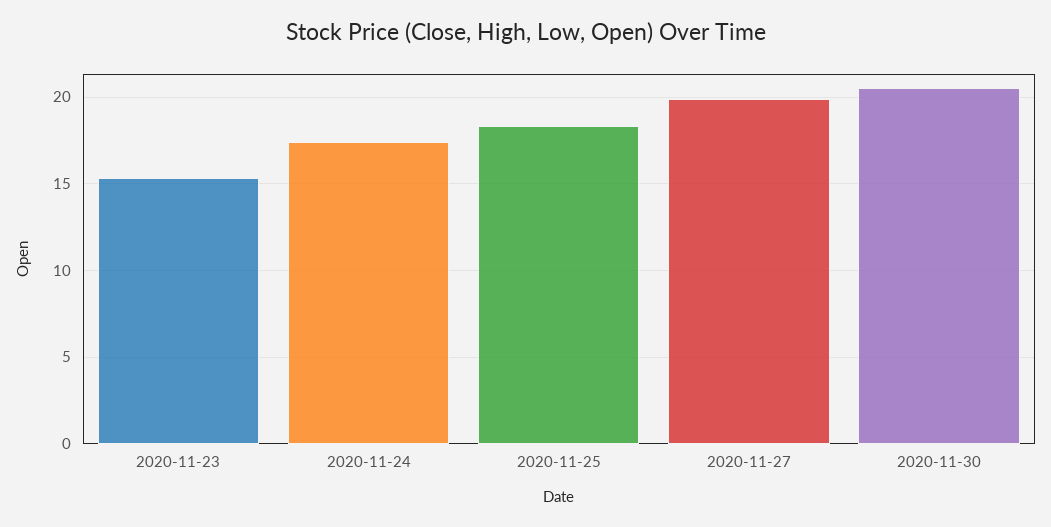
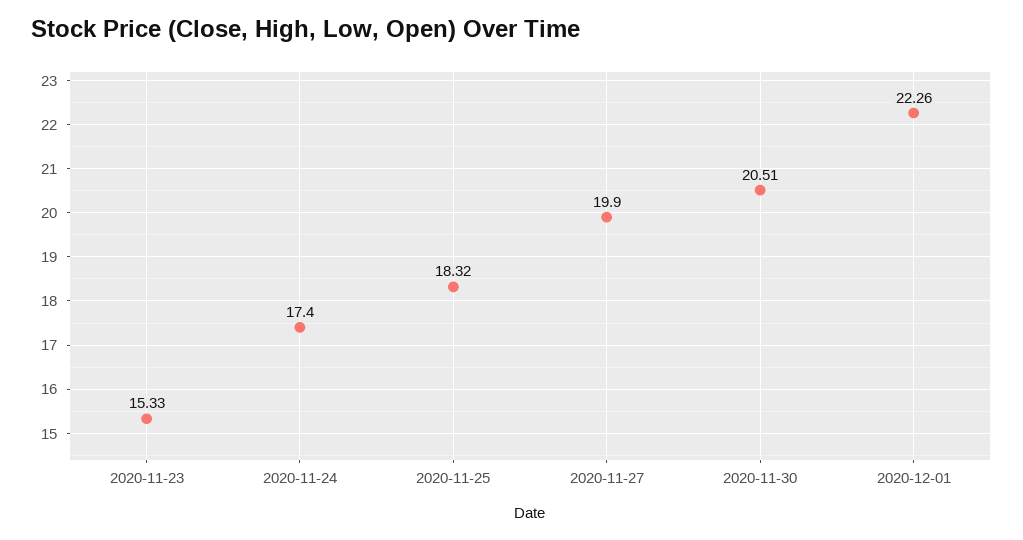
2020-12-01: none -> 22.26

